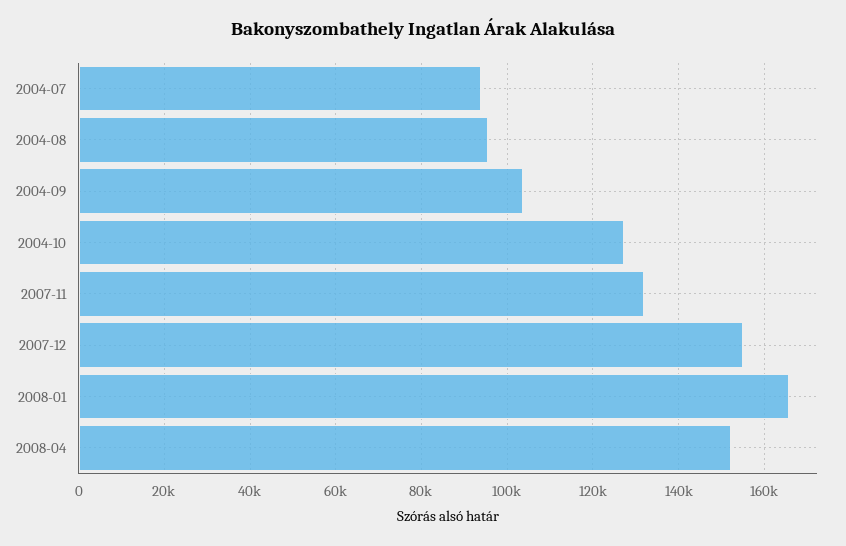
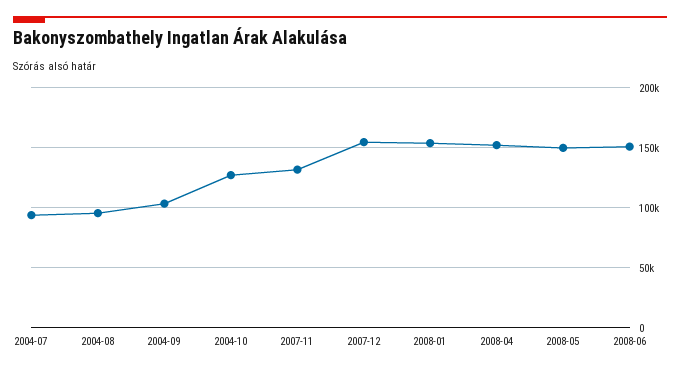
2008-01: 166000 -> 155000
2008-05: none -> 150000
2008-06: none -> 150000

